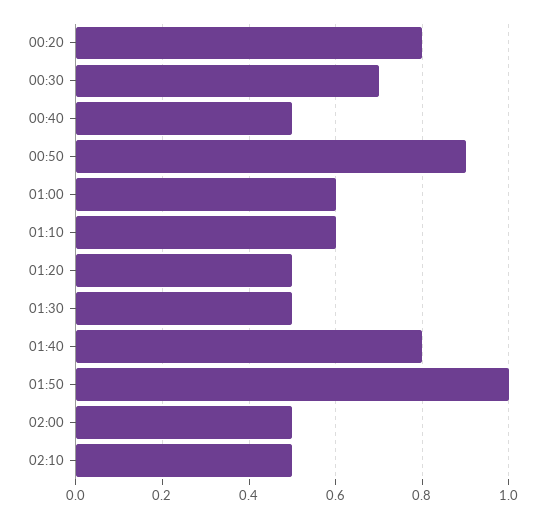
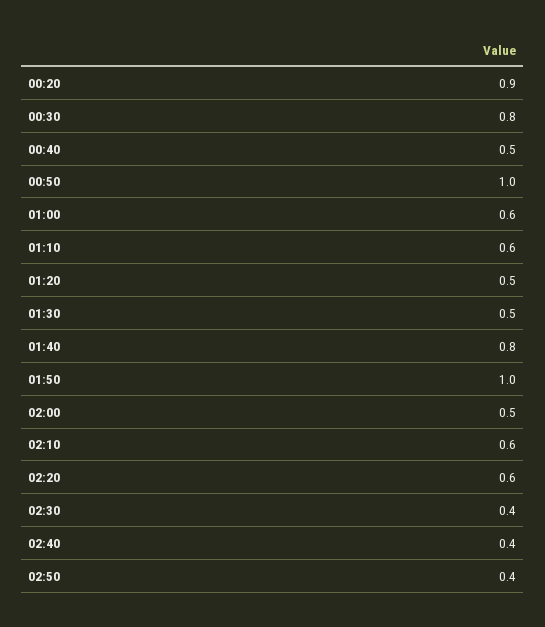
00:20: 0.8 -> 0.9
00:30: 0.7 -> 0.8
00:50: 0.9 -> 1
02:10: 0.5 -> 0.6
02:20: none -> 0.6
02:30: none -> 0.4
02:40: none -> 0.4
02:50: none -> 0.4

